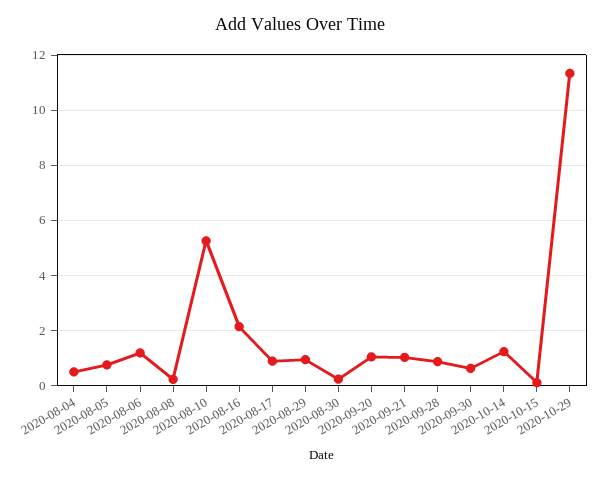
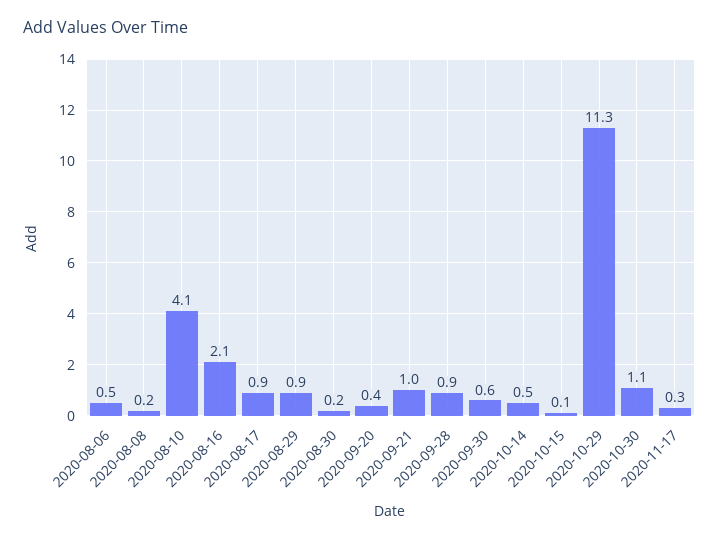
2020-08-04: 0.5 -> none
2020-08-05: 0.75 -> none
2020-08-06: 1.25 -> 0.5
2020-08-10: 5.25 -> 4.1
2020-09-20: 1 -> 0.4
2020-10-14: 1.25 -> 0.5
2020-10-30: none -> 1.1
2020-11-17: none -> 0.3

